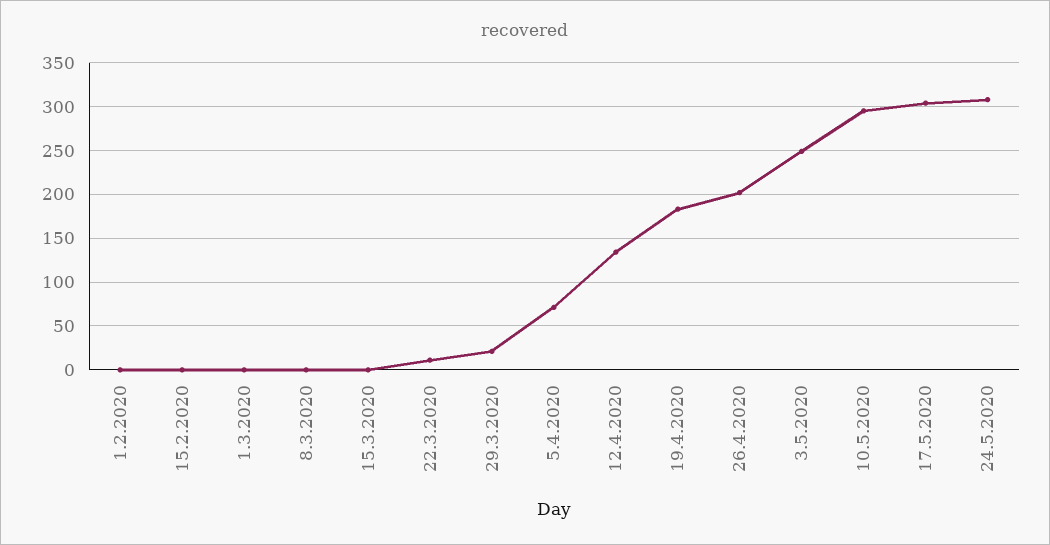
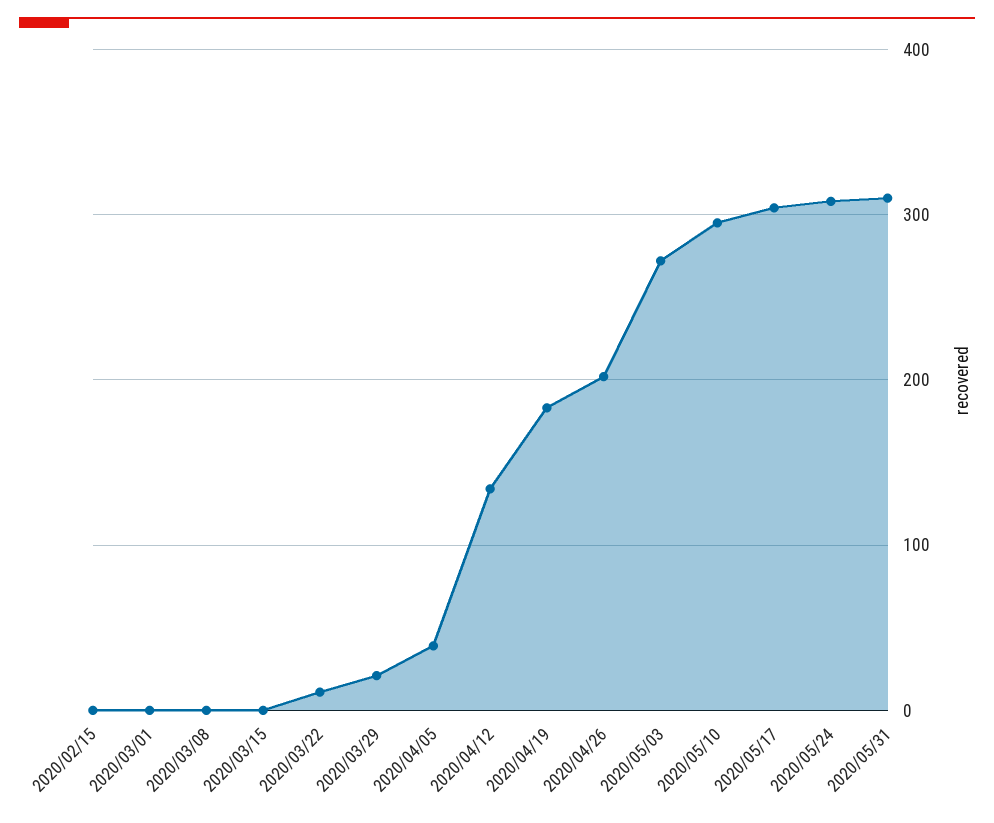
1.2.2020: 0 -> none
5.4.2020: 70 -> 40
3.5.2020: 250 -> 270
2020/05/31: none -> 310

